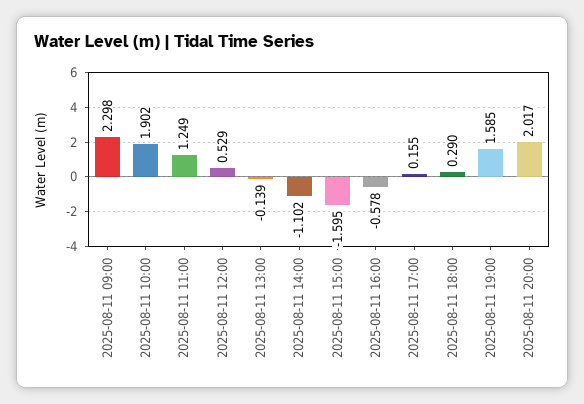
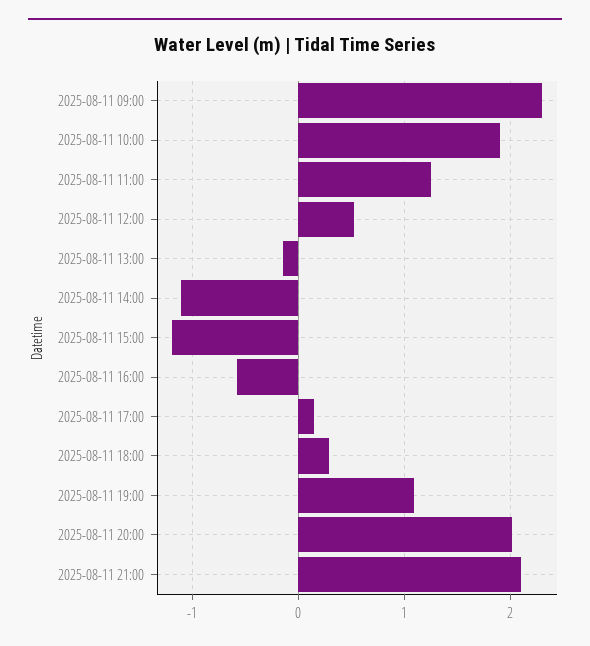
2025-08-11 15:00: -1.595 -> -1.2
2025-08-11 19:00: 1.585 -> 1.1
2025-08-11 21:00: none -> 2.1

